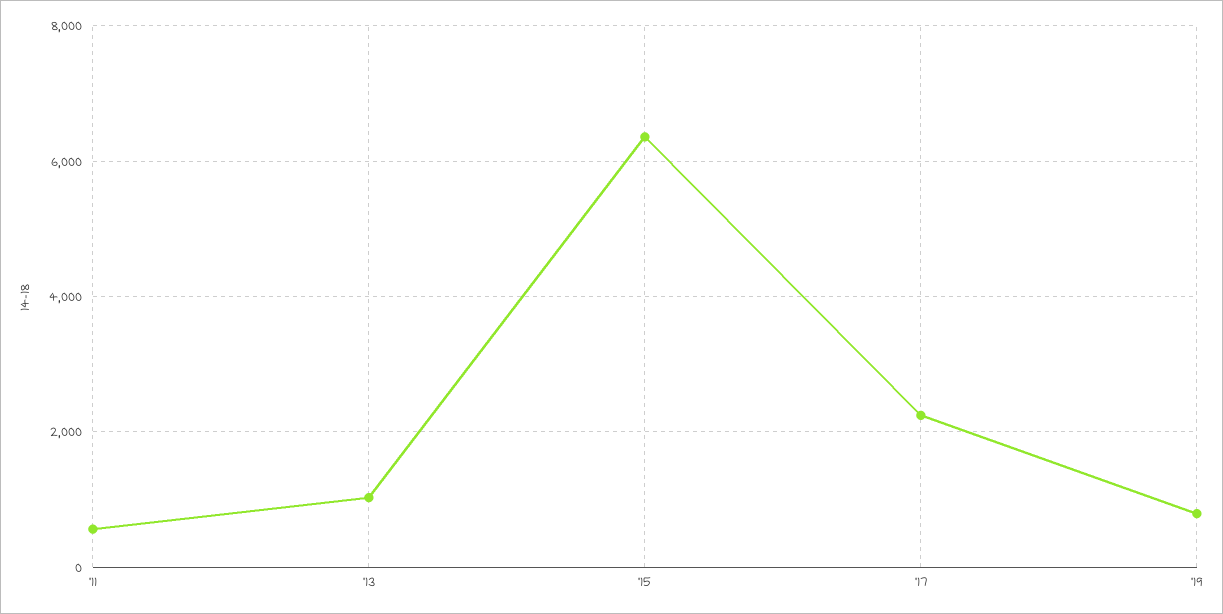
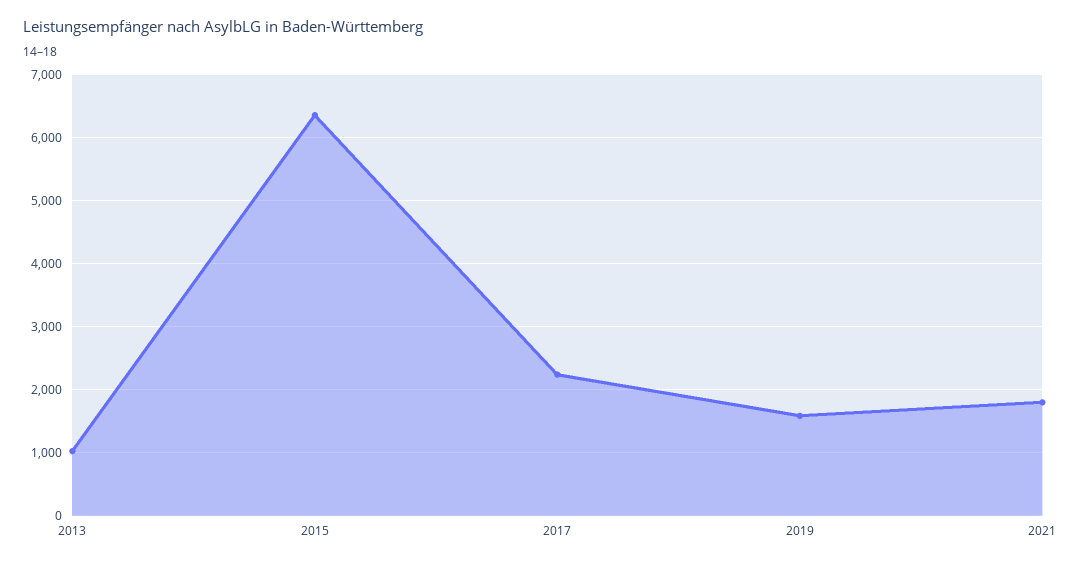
'11: 600 -> none
'19: 800 -> 1600
2021: none -> 1800

